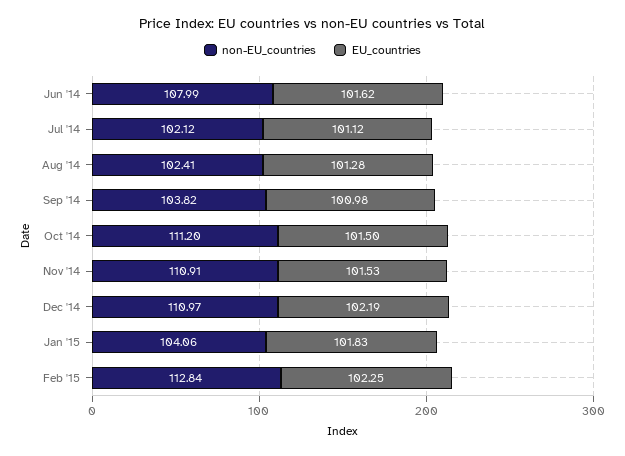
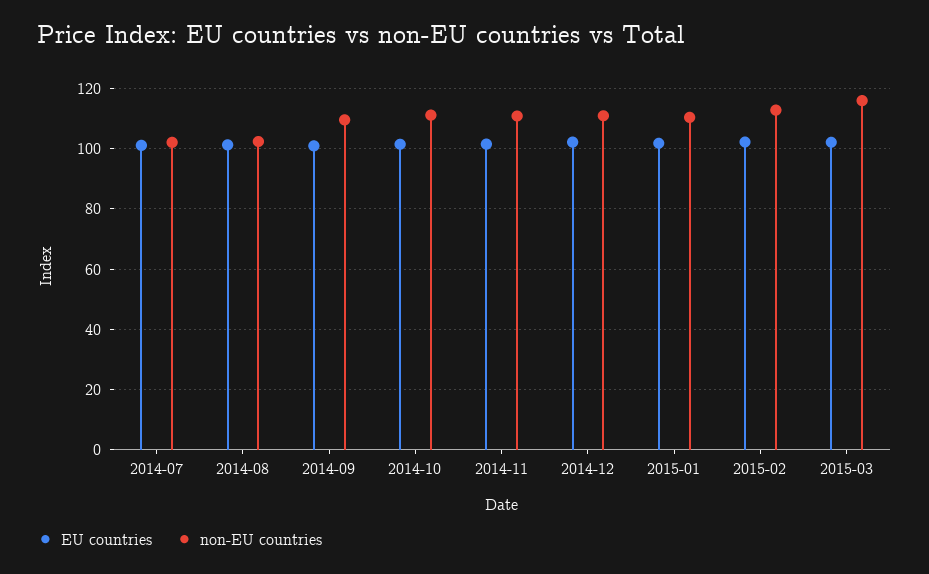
non-EU_countries, Jun '14: 107.99 -> none
EU_countries, Jun '14: 101.62 -> none
non-EU_countries, Sep '14: 103.82 -> 110
non-EU_countries, Jan '15: 104.06 -> 110
EU_countries, 2015-03: none -> 102
non-EU_countries, 2015-03: none -> 116

